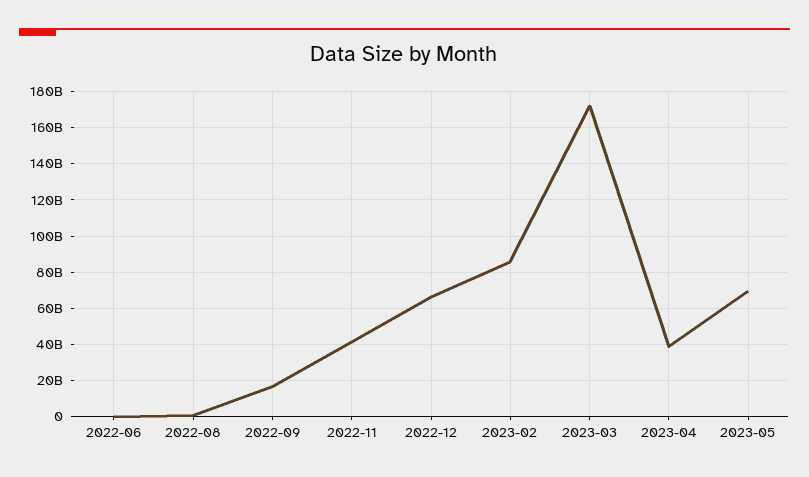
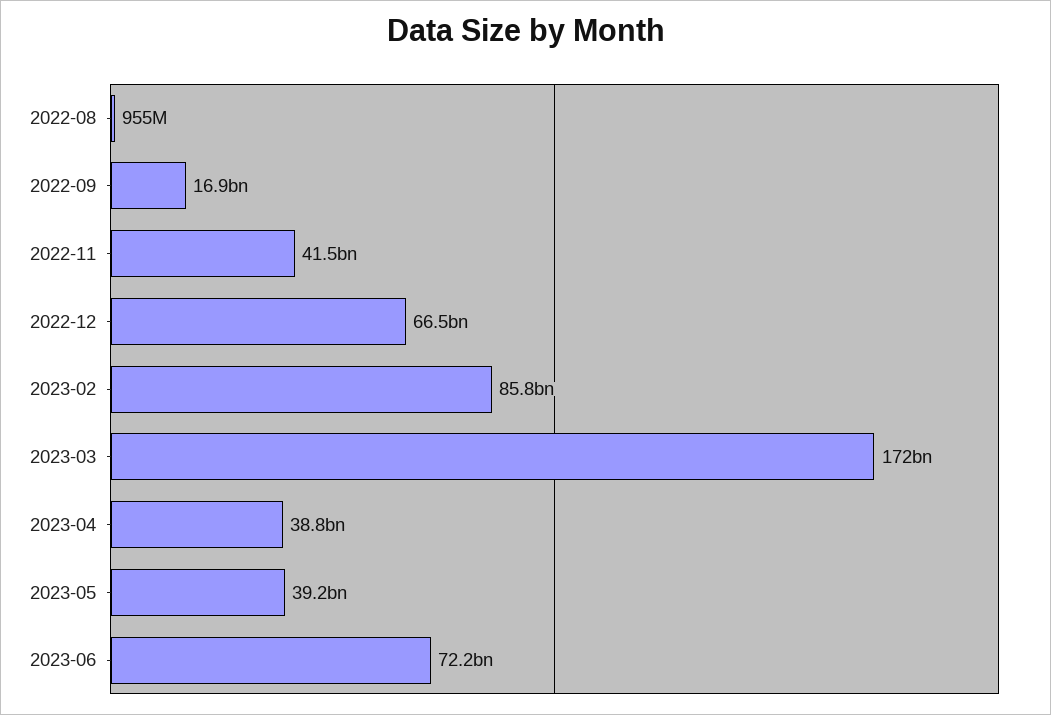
2022-06: 0 -> none
2023-05: 70000000000 -> 39200000000
2023-06: none -> 72200000000

